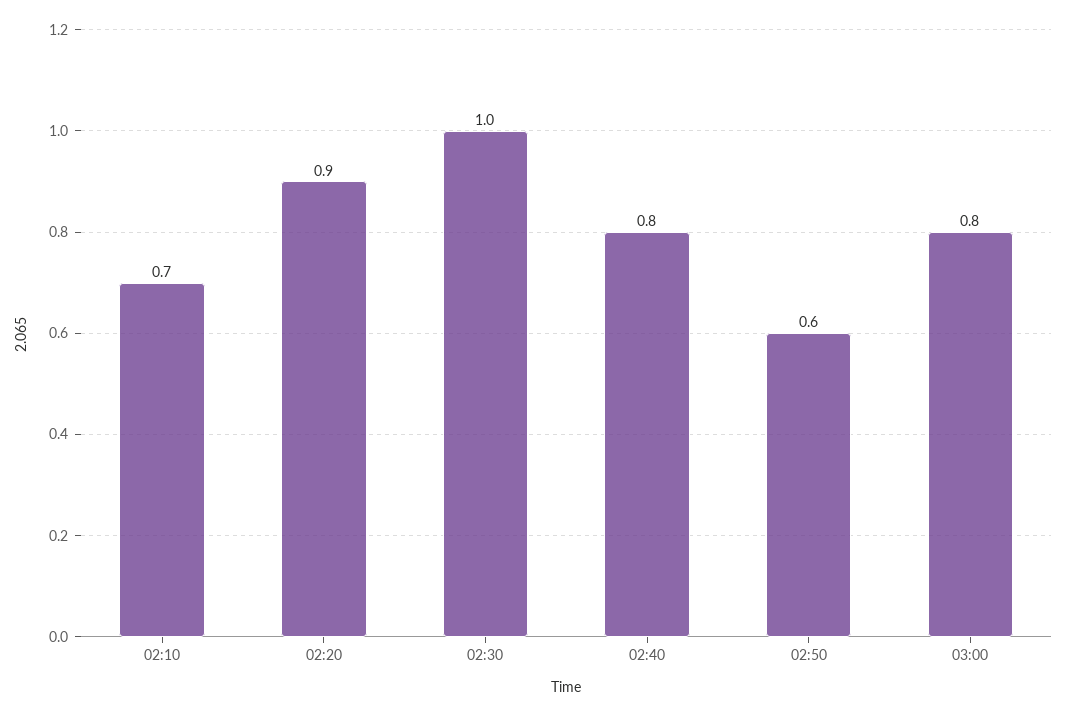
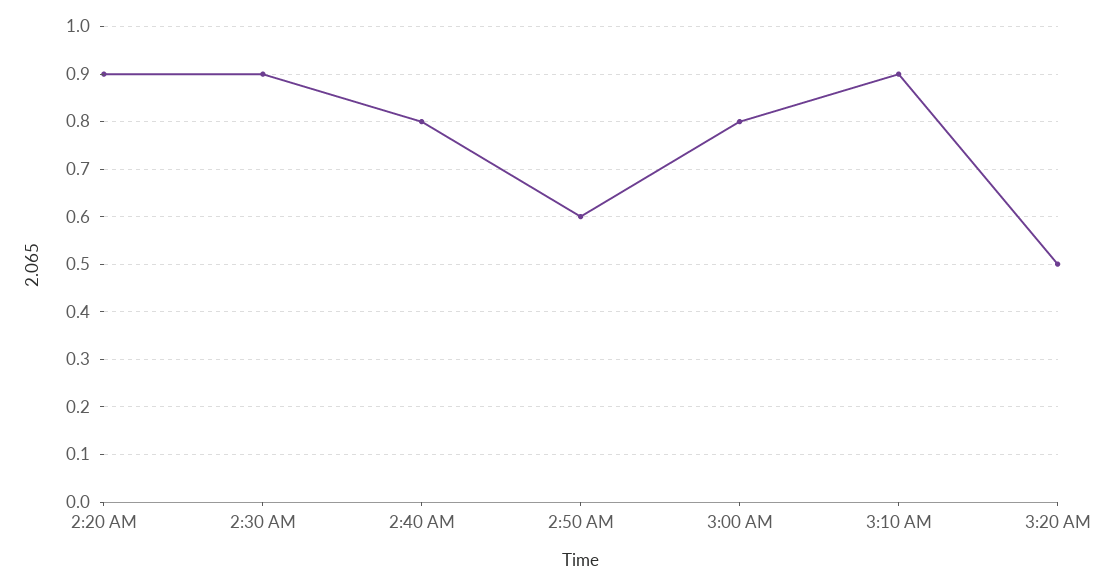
02:10: 0.7 -> none
02:30: 1 -> 0.9
3:10 AM: none -> 0.9
3:20 AM: none -> 0.5

